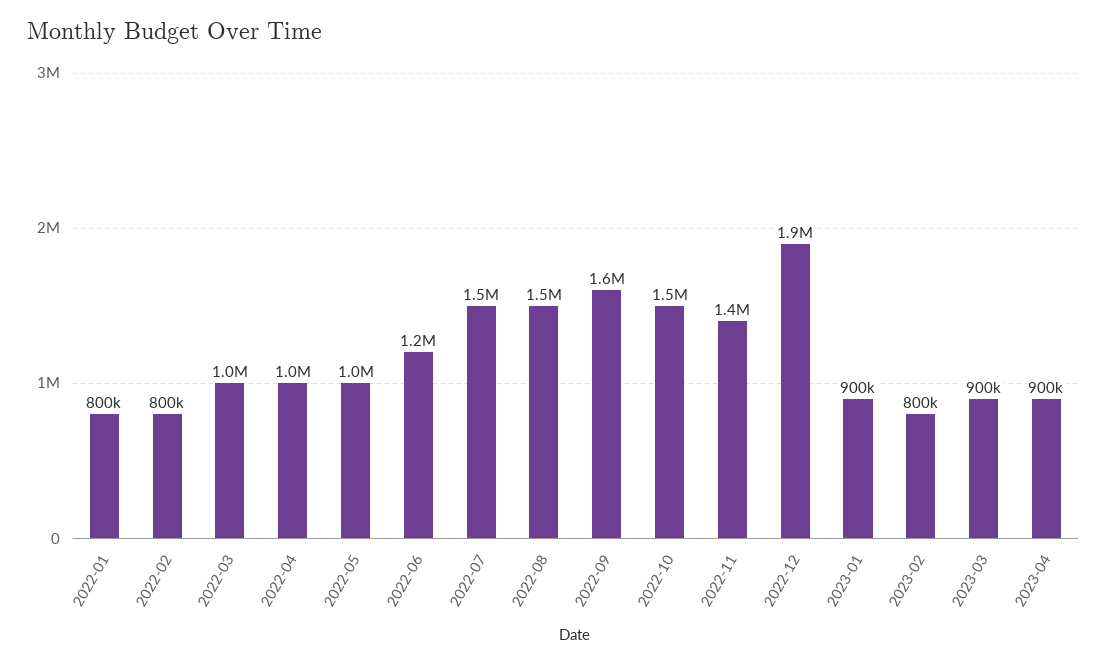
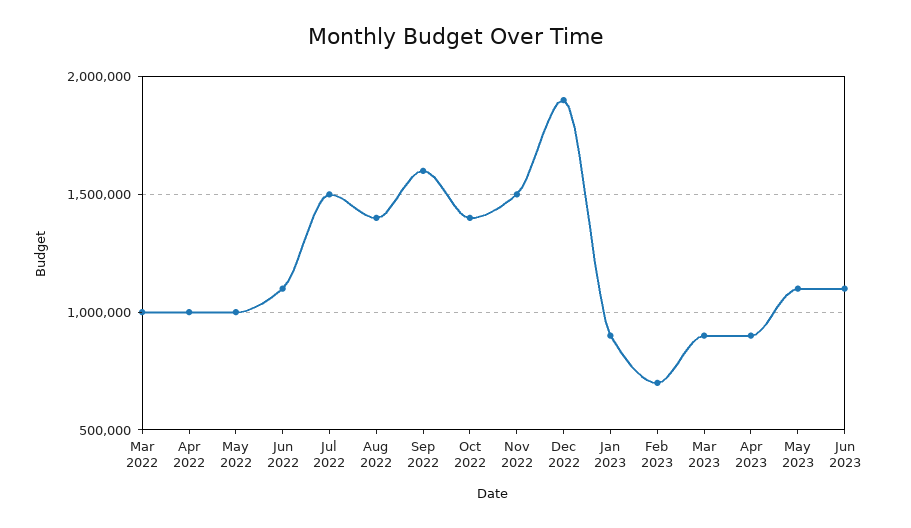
2022-01: 800000 -> none
2022-02: 800000 -> none
2022-06: 1200000 -> 1100000
2022-08: 1500000 -> 1400000
2022-10: 1500000 -> 1400000
2022-11: 1400000 -> 1500000
2023-02: 800000 -> 700000
May 2023: none -> 1100000
Jun 2023: none -> 1100000

